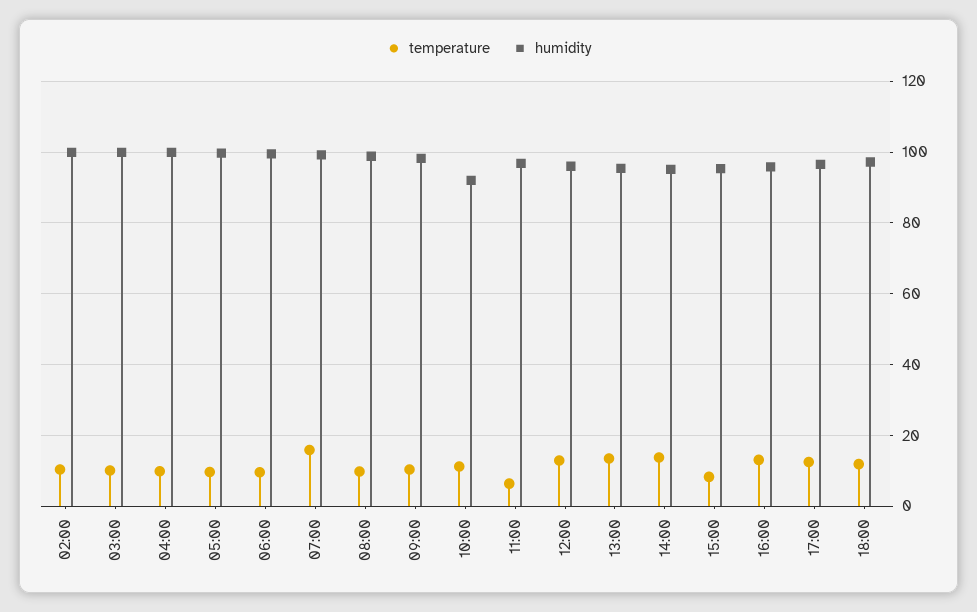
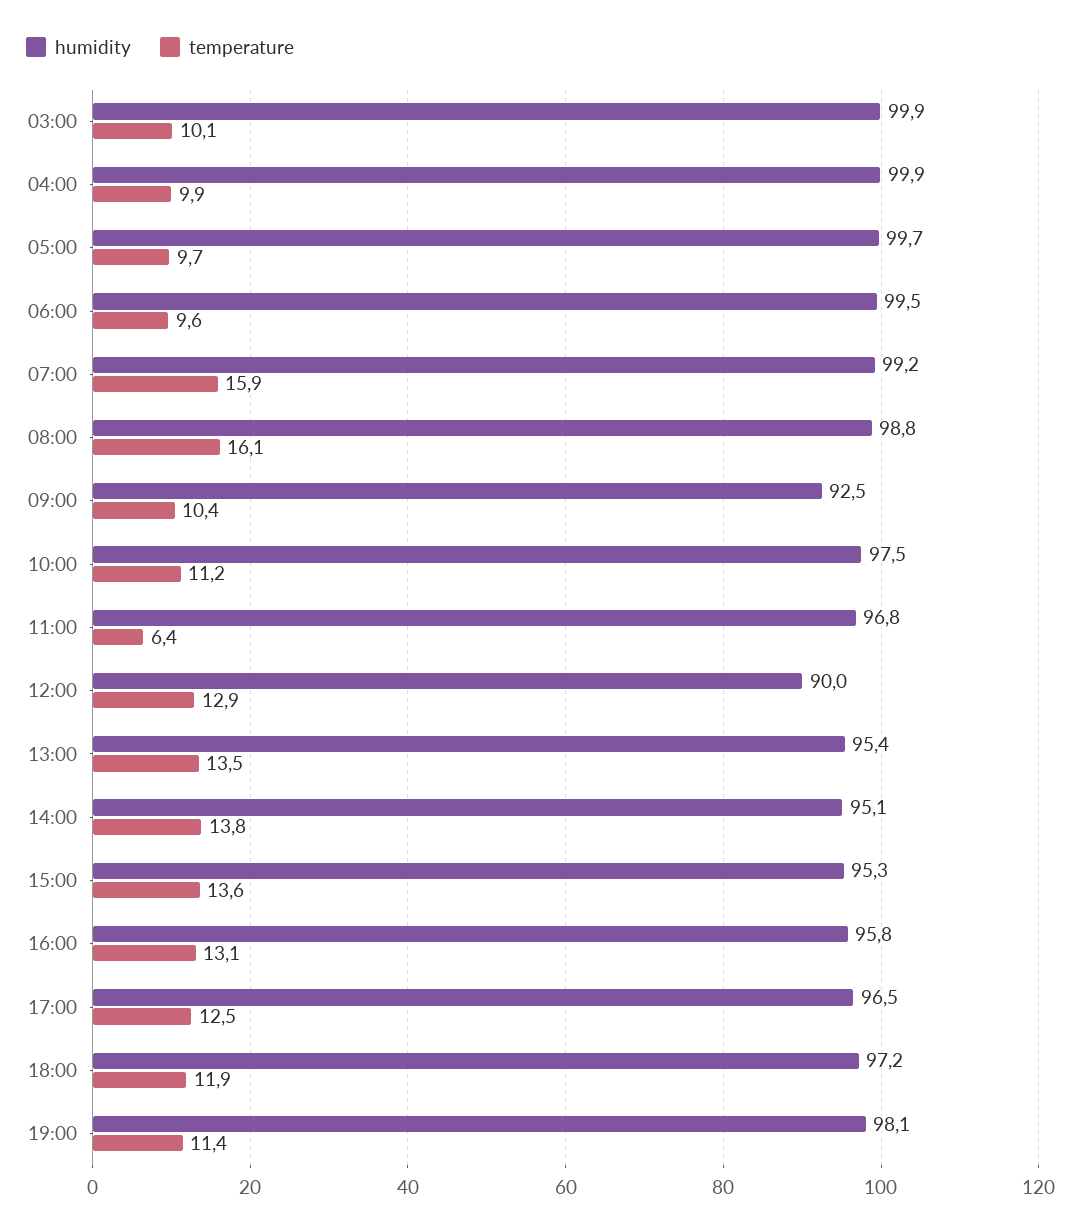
temperature, 02:00: 10 -> none
humidity, 02:00: 100 -> none
temperature, 08:00: 10 -> 16.1
humidity, 09:00: 98 -> 92.5
humidity, 10:00: 92 -> 97.5
humidity, 12:00: 96 -> 90
temperature, 15:00: 8 -> 13.6
humidity, 19:00: none -> 98.1
temperature, 19:00: none -> 11.4

